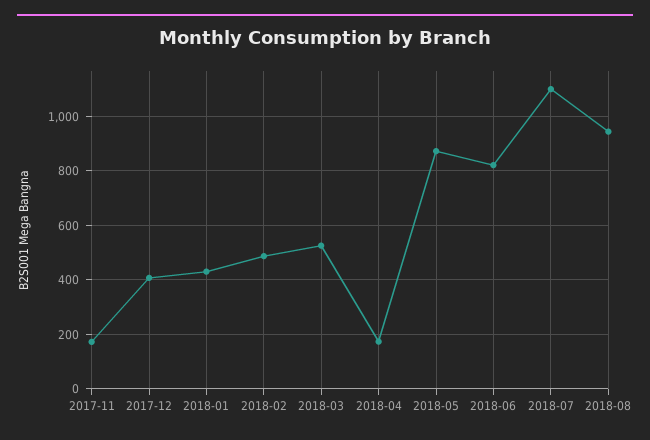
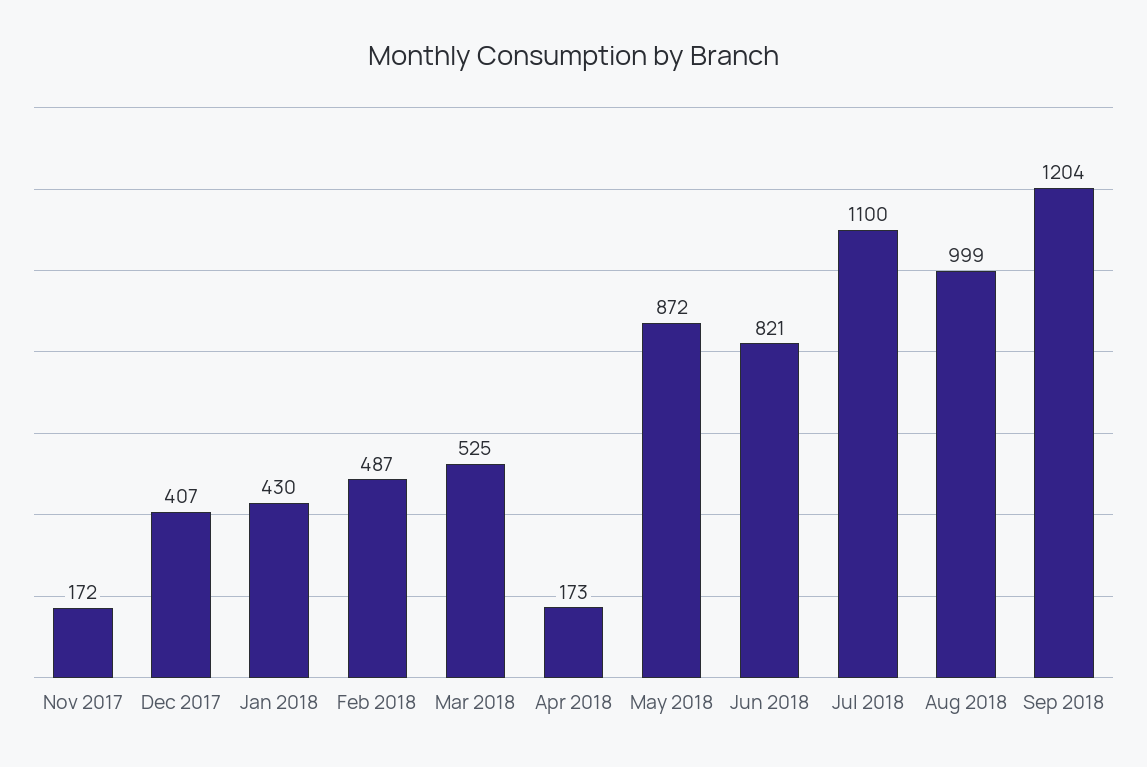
2018-08: 950 -> 999
Sep 2018: none -> 1204

